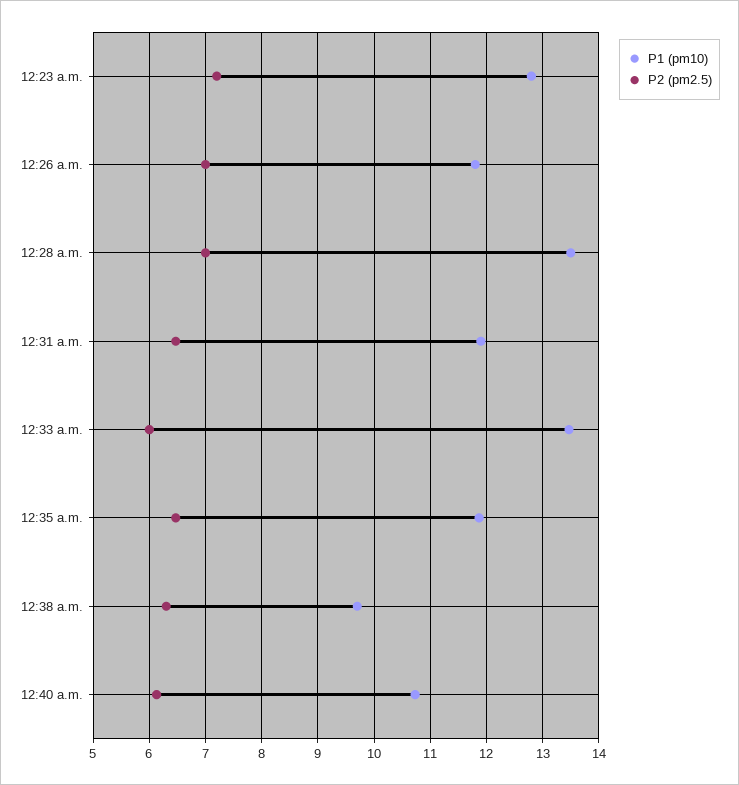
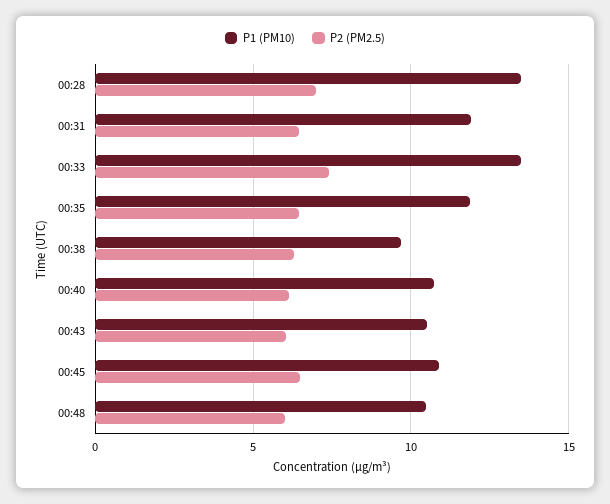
P1 (pm10), 12:23 a.m.: 12.8 -> none
P2 (pm2.5), 12:23 a.m.: 7.2 -> none
P1 (pm10), 12:26 a.m.: 11.8 -> none
P2 (pm2.5), 12:26 a.m.: 7 -> none
P2 (pm2.5), 12:33 a.m.: 6 -> 7.5
P1 (pm10), 00:43: none -> 10.5
P2 (pm2.5), 00:43: none -> 6
P1 (pm10), 00:45: none -> 11
P2 (pm2.5), 00:45: none -> 6.5
P1 (pm10), 00:48: none -> 10.5
P2 (pm2.5), 00:48: none -> 6

